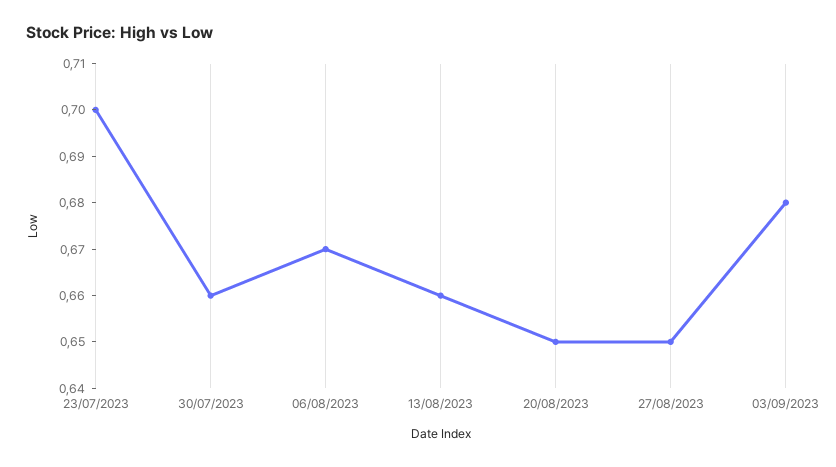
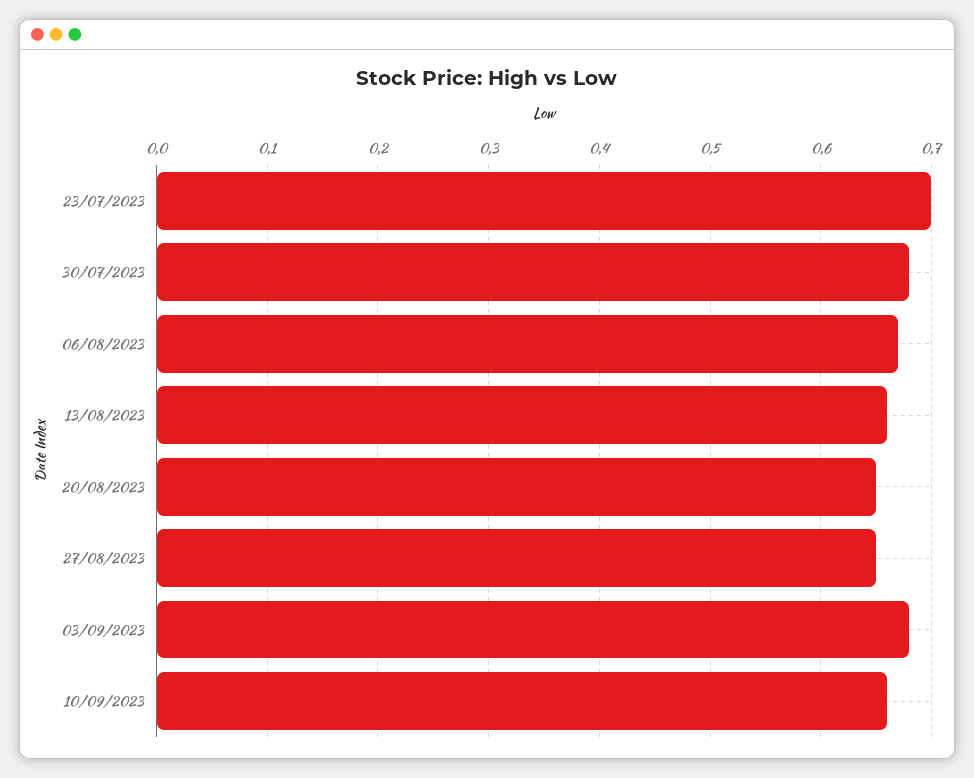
30/07/2023: 0.66 -> 0.68
10/09/2023: none -> 0.66

